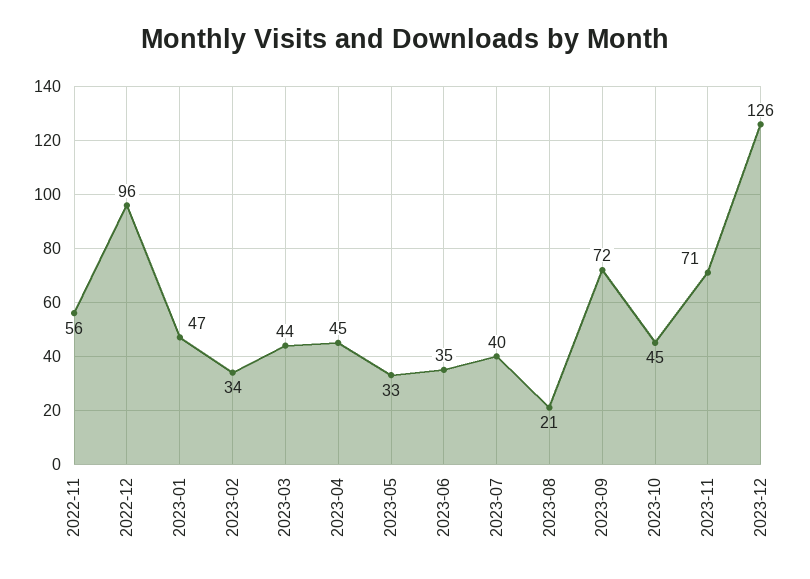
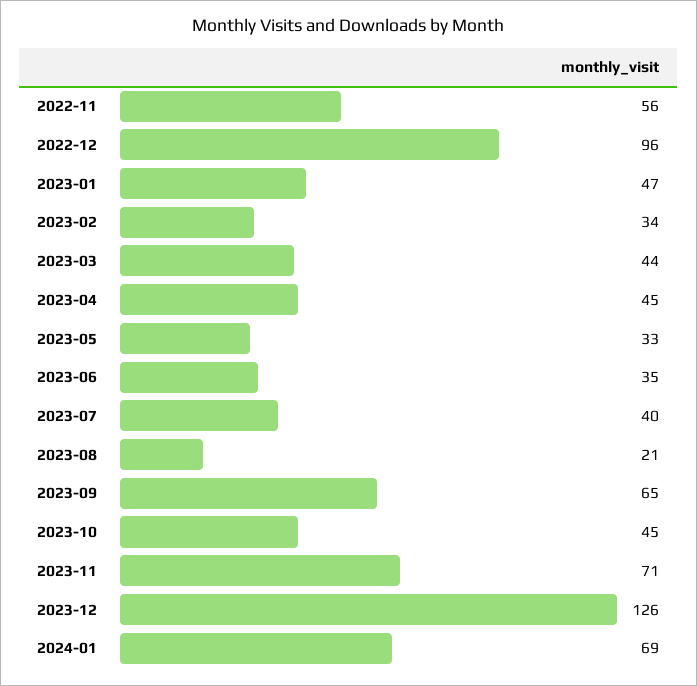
2023-09: 72 -> 65
2024-01: none -> 69

